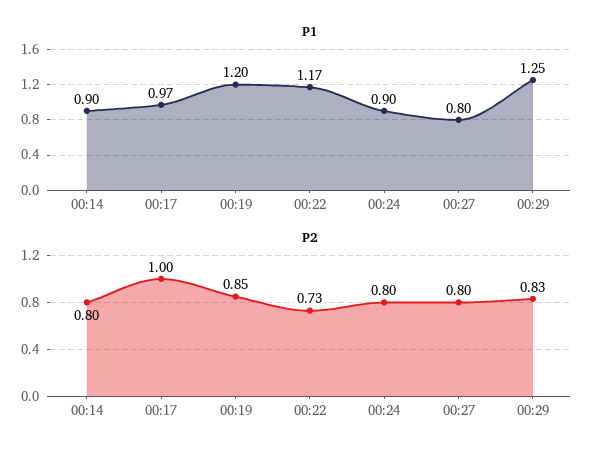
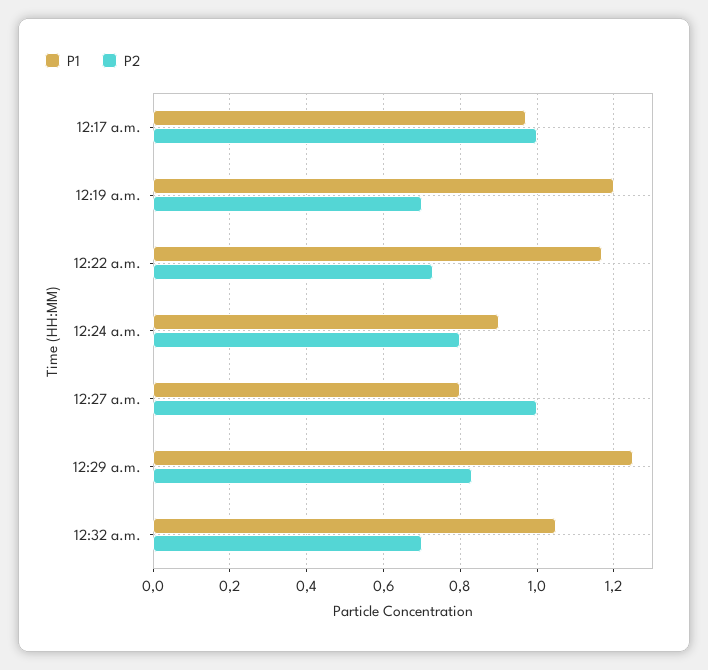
P1, 00:14: 0.9 -> none
P2, 00:14: 0.8 -> none
P2, 00:19: 0.85 -> 0.7
P2, 00:27: 0.8 -> 1
P1, 12:32 a.m.: none -> 1.05
P2, 12:32 a.m.: none -> 0.7

